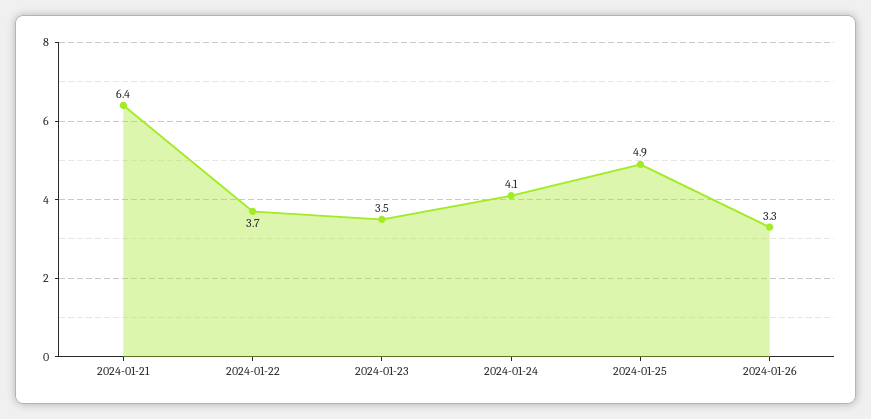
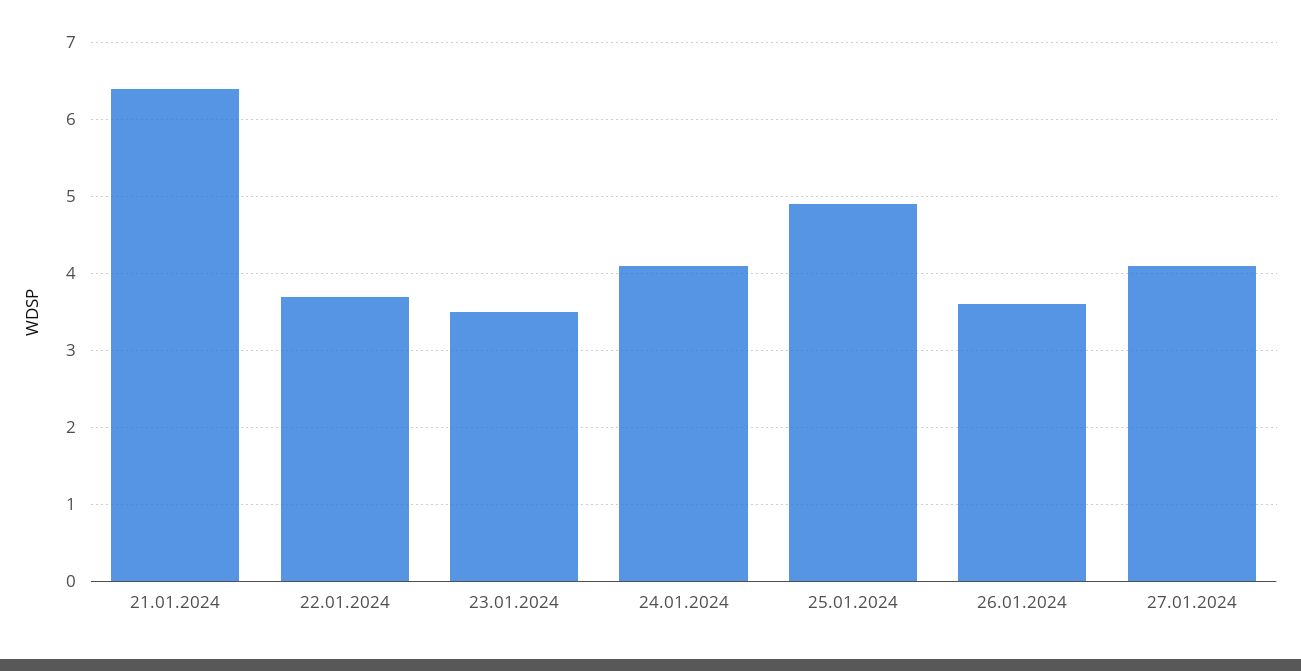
2024-01-26: 3.3 -> 3.6
27.01.2024: none -> 4.1

